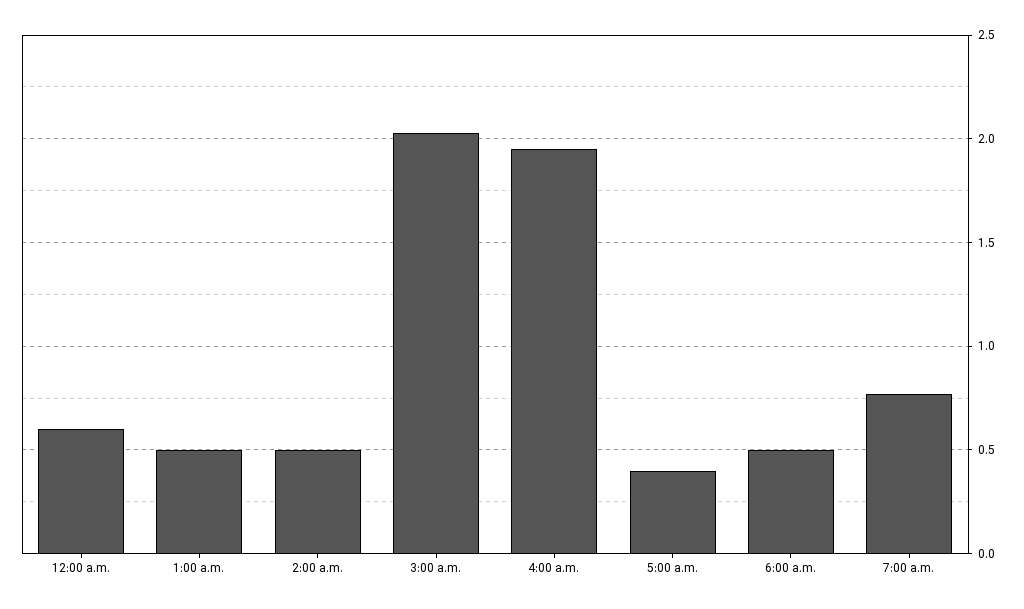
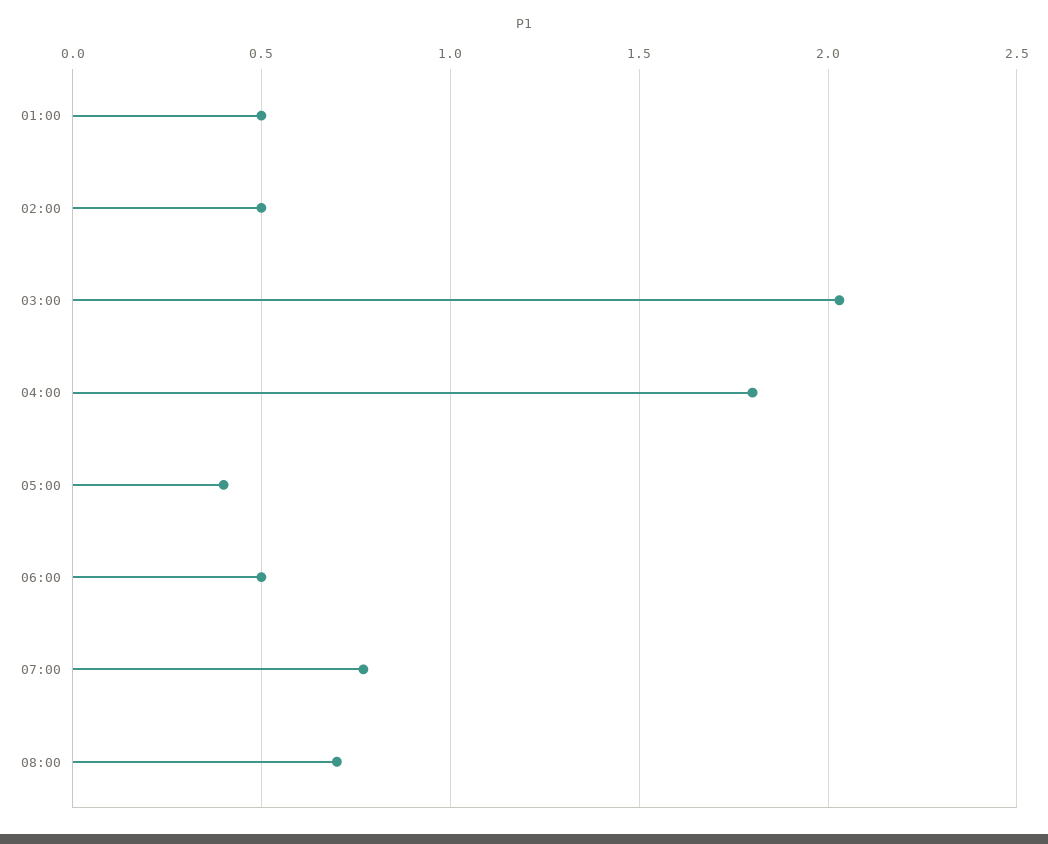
12:00 a.m.: 0.6 -> none
4:00 a.m.: 1.95 -> 1.8
08:00: none -> 0.7

